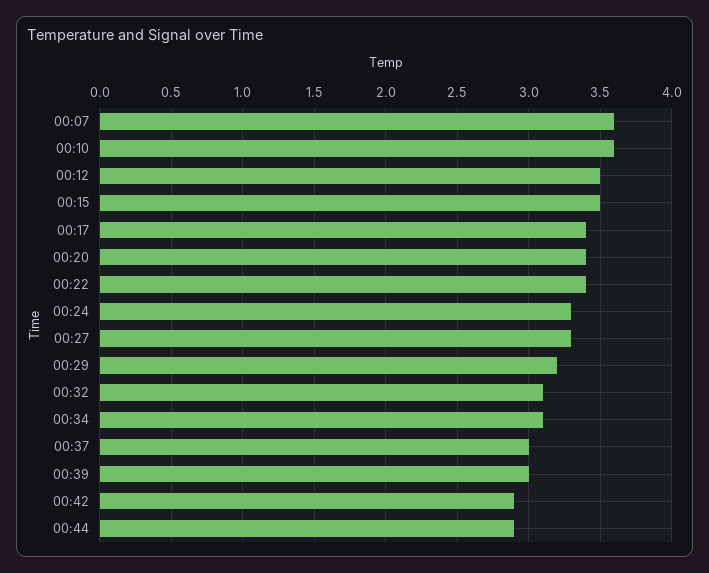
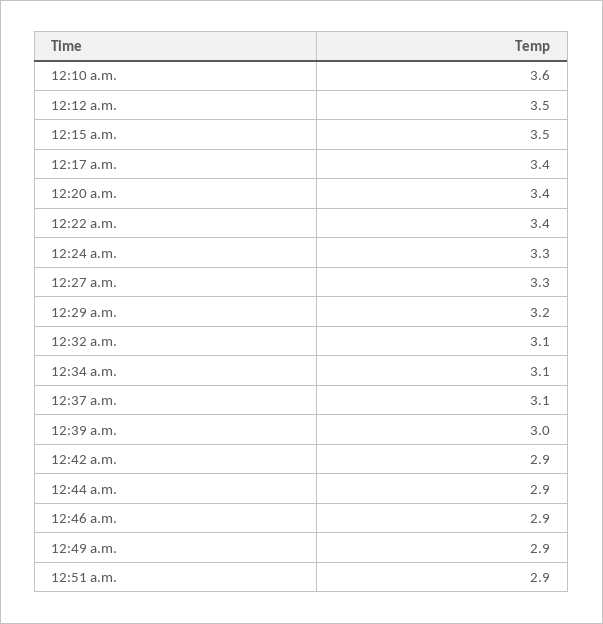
00:07: 3.6 -> none
00:37: 3 -> 3.1
12:46 a.m.: none -> 2.9
12:49 a.m.: none -> 2.9
12:51 a.m.: none -> 2.9

